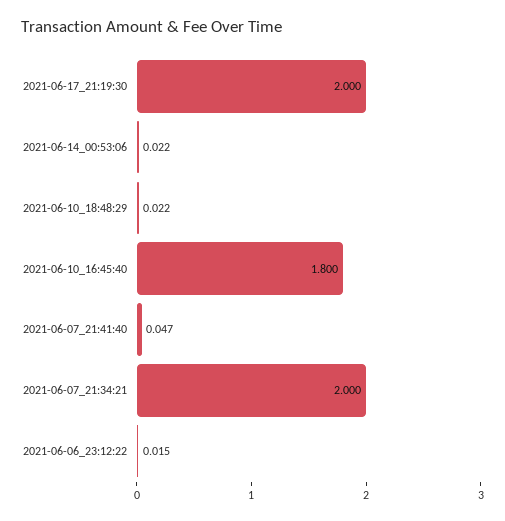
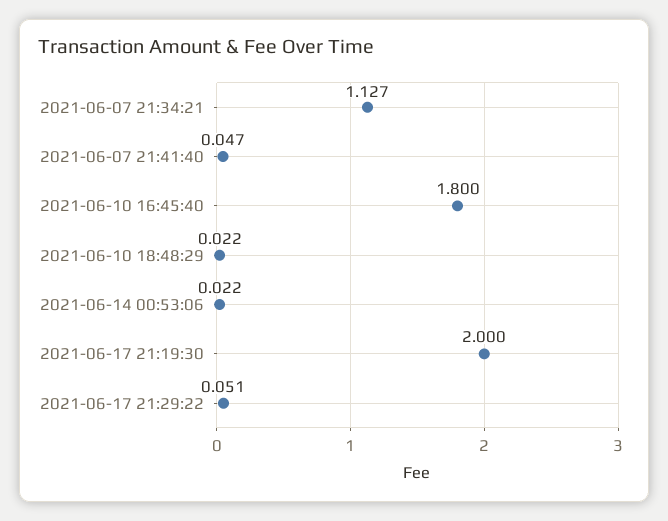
2021-06-07_21:34:21: 2 -> 1.127
2021-06-06_23:12:22: 0.015 -> none
2021-06-17 21:29:22: none -> 0.051

